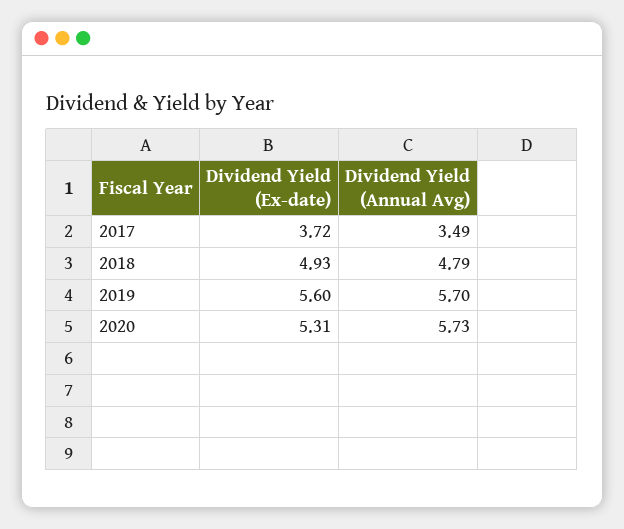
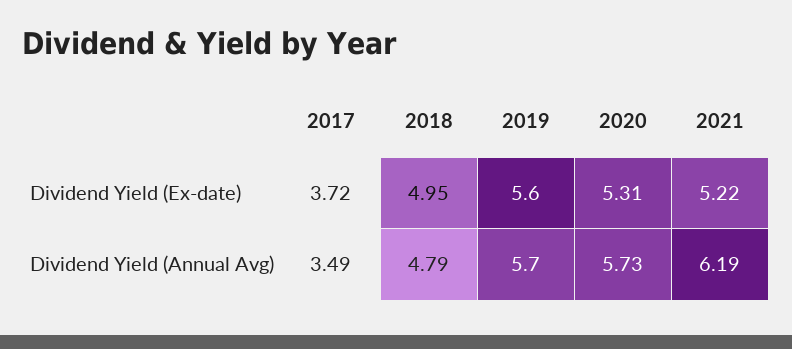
Dividend Yield (Ex-date), 2018: 4.93 -> 4.95
Dividend Yield (Ex-date), 2021: none -> 5.22
Dividend Yield (Annual Avg), 2021: none -> 6.19

